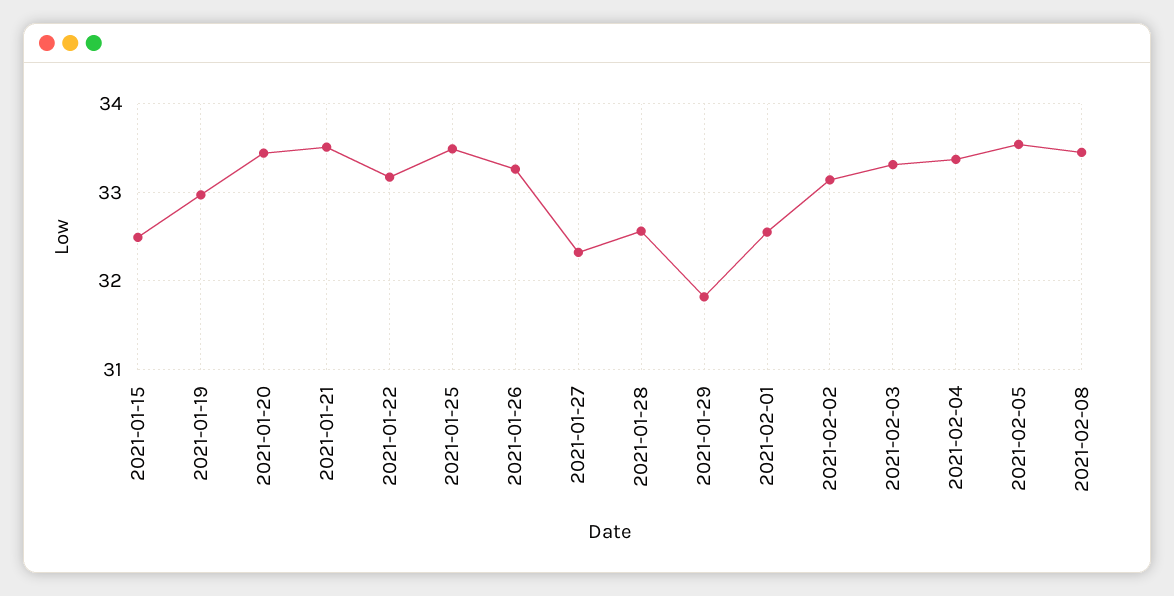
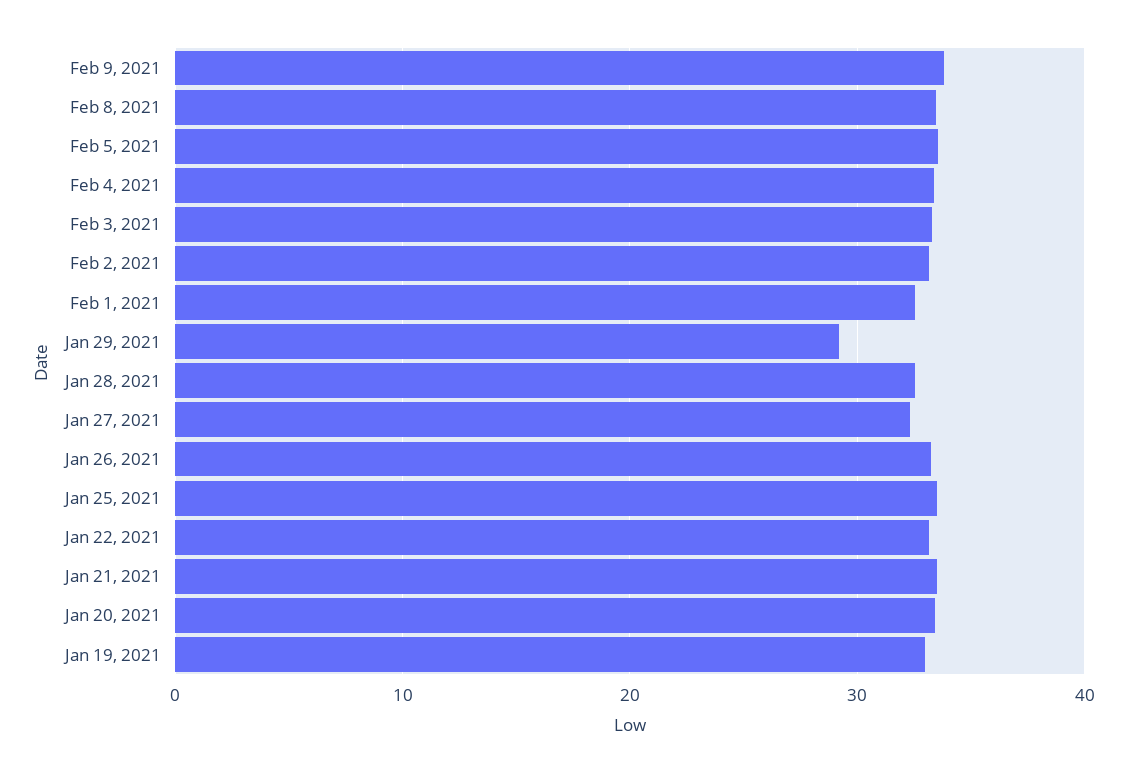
2021-01-15: 32.5 -> none
2021-01-29: 31.8 -> 29
Feb 9, 2021: none -> 34

